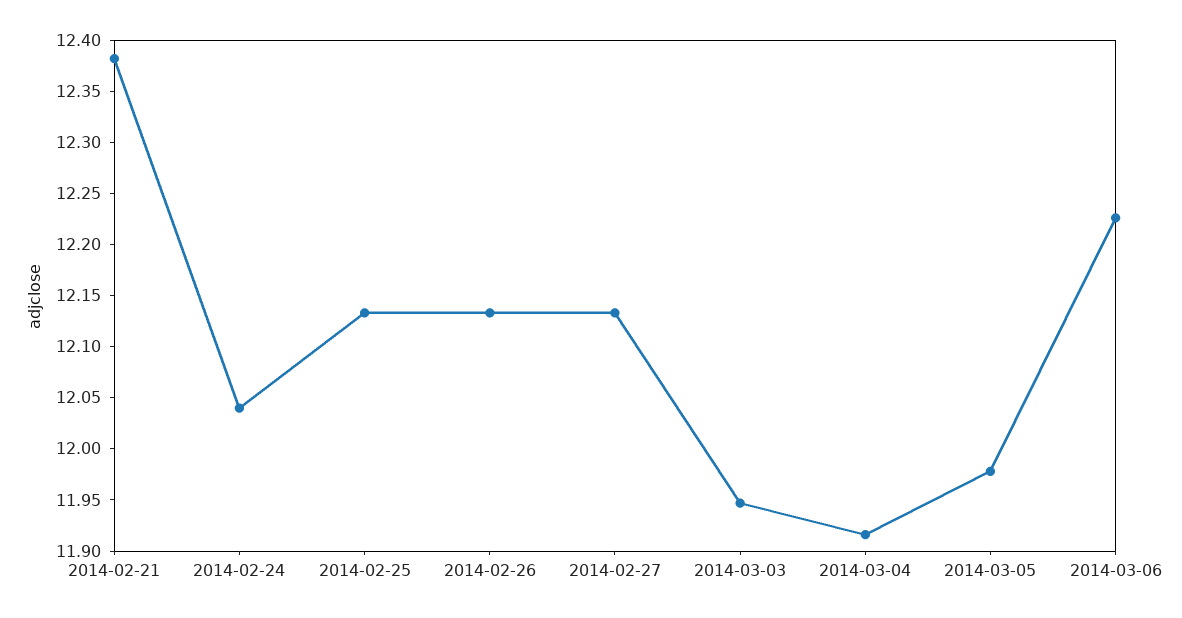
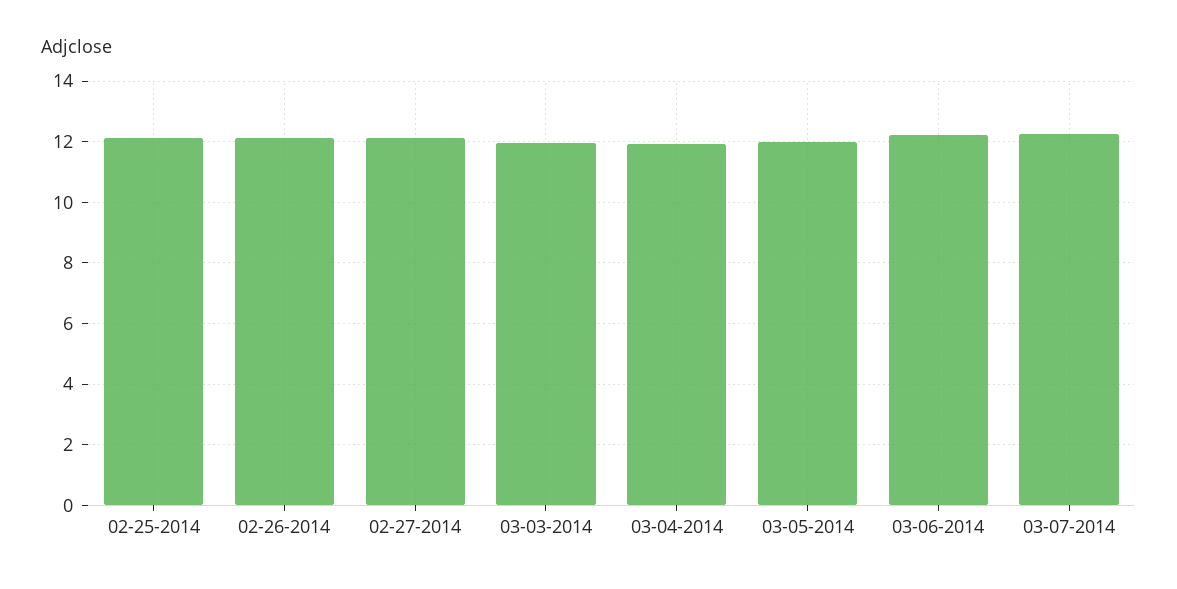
2014-02-21: 12.38 -> none
2014-02-24: 12.04 -> none
03-07-2014: none -> 12.2

